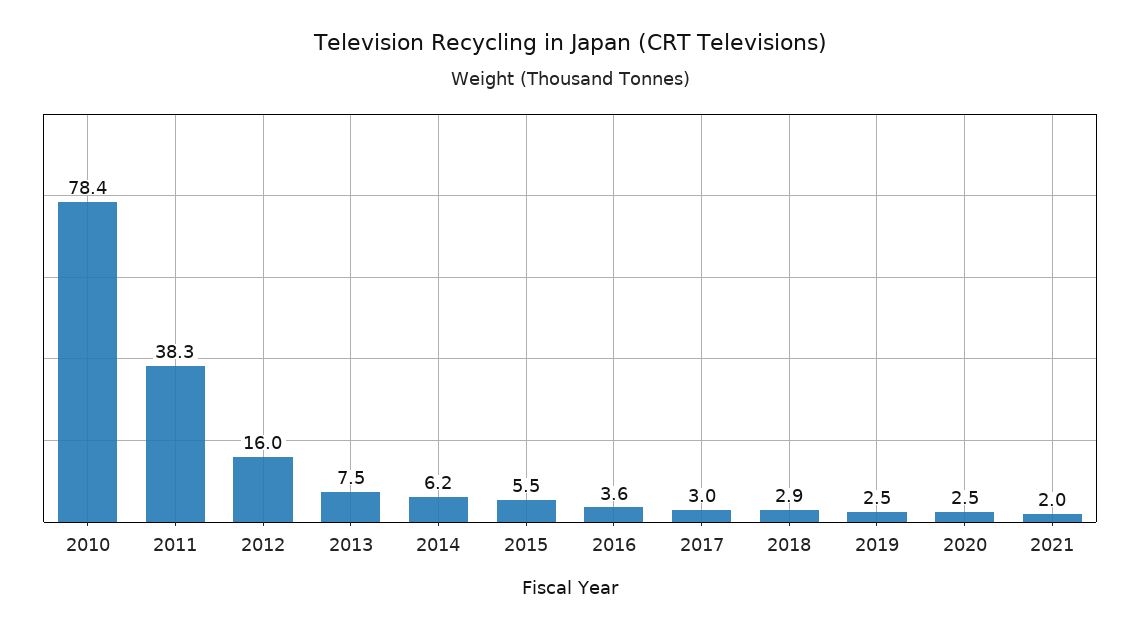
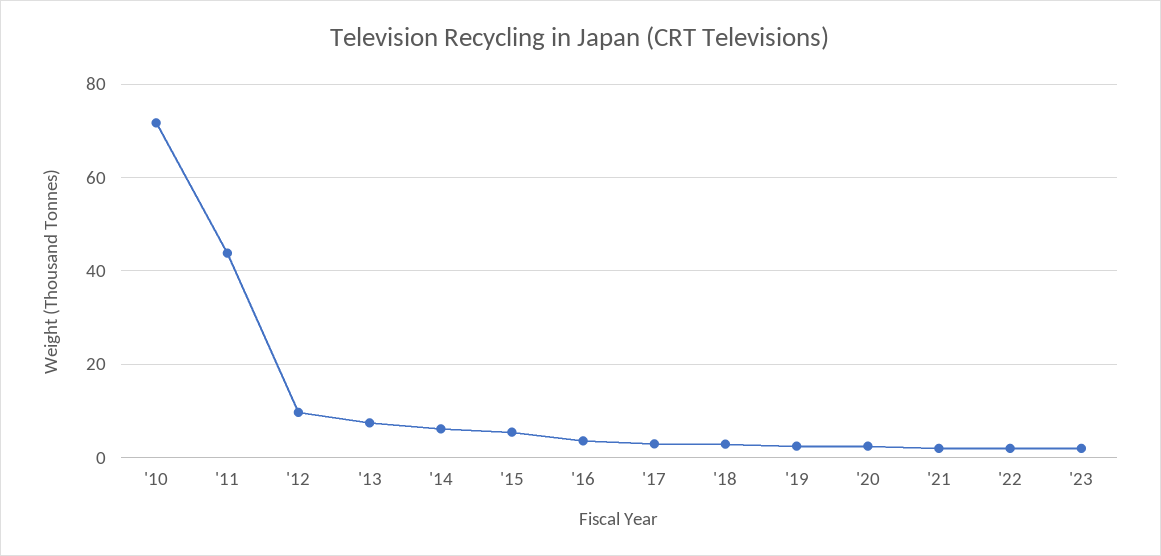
2010: 78.4 -> 72
2011: 38.3 -> 44
2012: 16 -> 10
'22: none -> 2
'23: none -> 2

